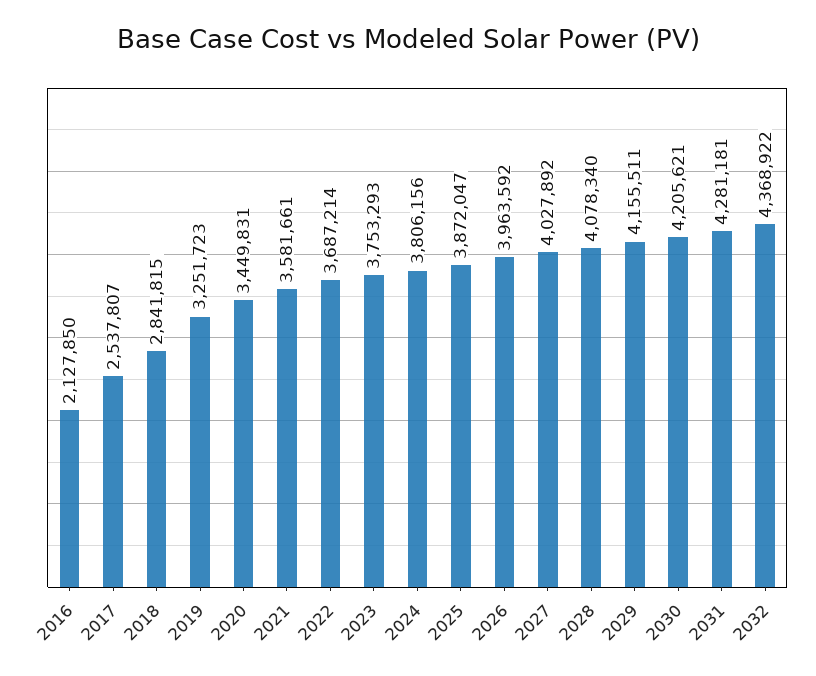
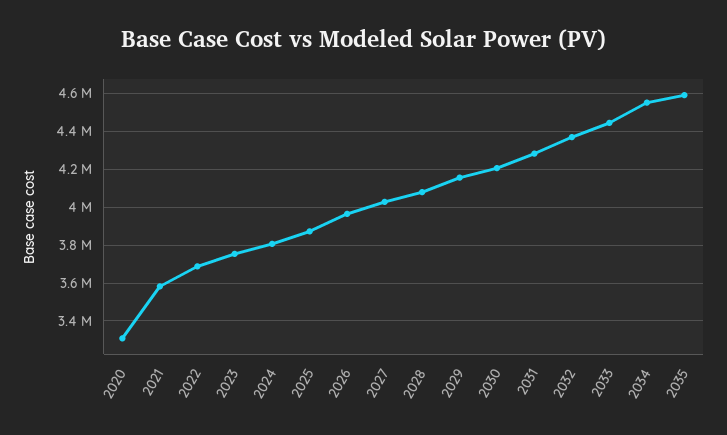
2016: 2127850 -> none
2017: 2537807 -> none
2018: 2841815 -> none
2019: 3251723 -> none
2020: 3449831 -> 3300000
2033: none -> 4450000
2034: none -> 4550000
2035: none -> 4600000

